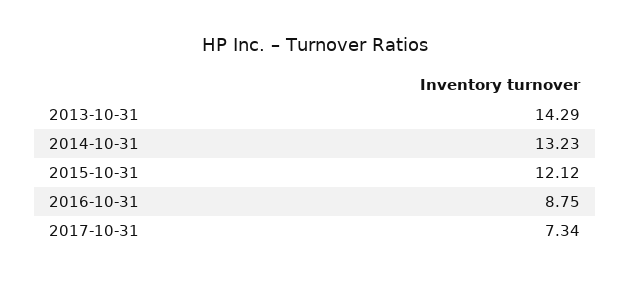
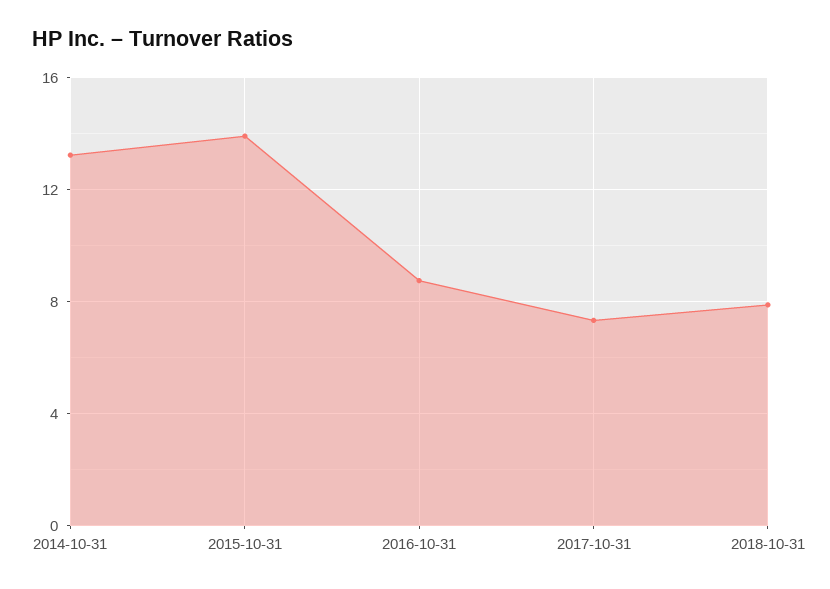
2013-10-31: 14.29 -> none
2015-10-31: 12.12 -> 14
2018-10-31: none -> 8

